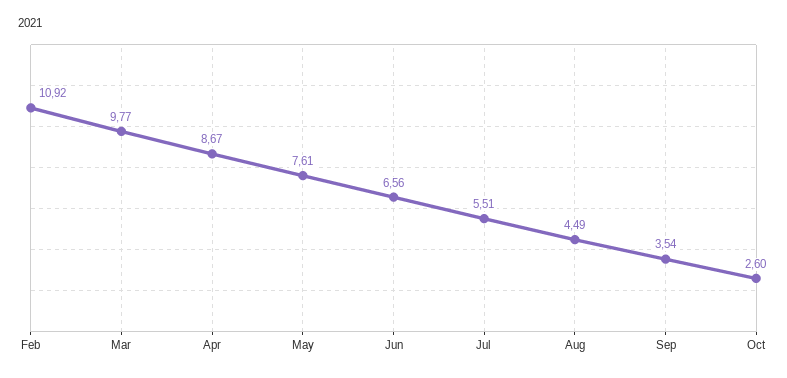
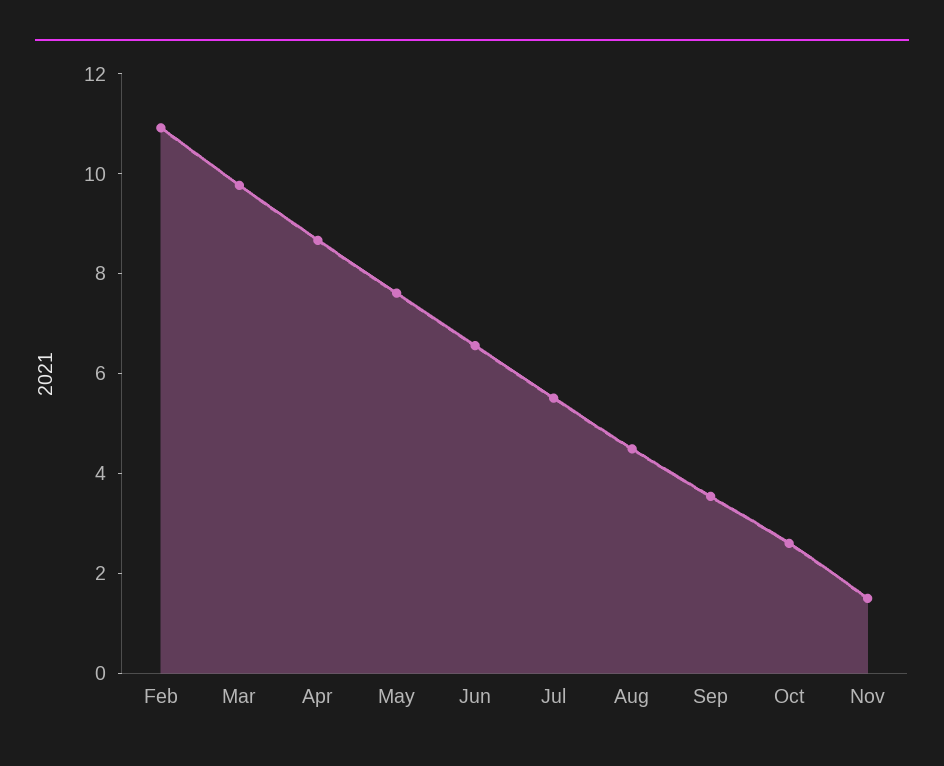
Nov: none -> 1.5

